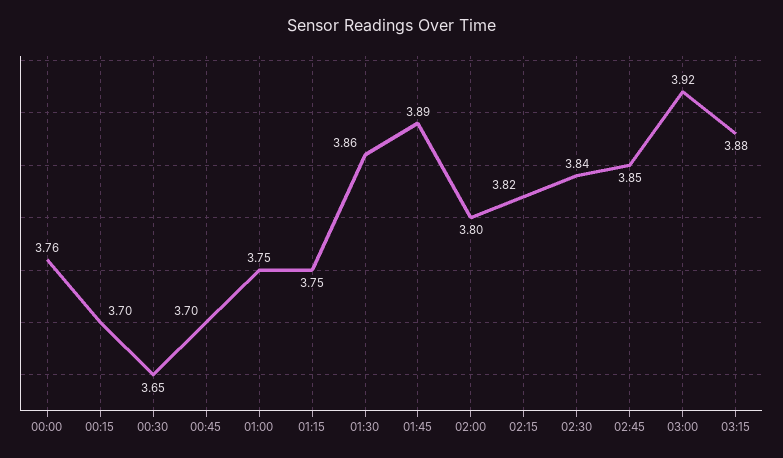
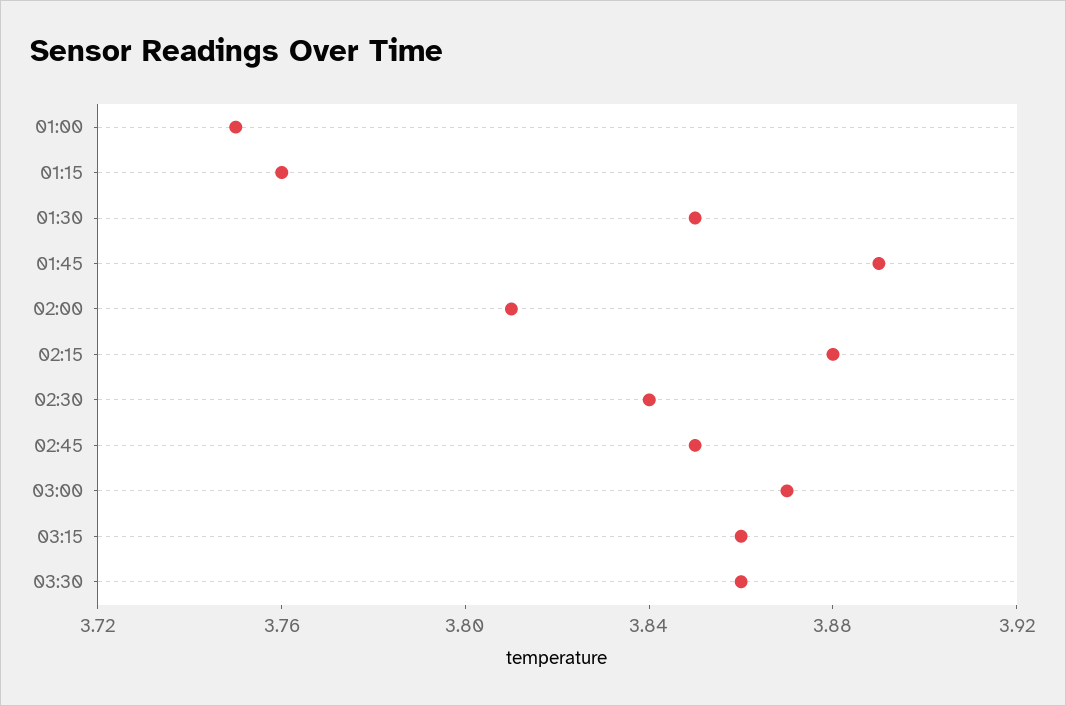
00:00: 3.76 -> none
00:15: 3.7 -> none
00:30: 3.65 -> none
00:45: 3.7 -> none
01:15: 3.75 -> 3.76
01:30: 3.86 -> 3.85
02:00: 3.8 -> 3.81
02:15: 3.82 -> 3.88
03:00: 3.92 -> 3.87
03:15: 3.88 -> 3.86
03:30: none -> 3.86

